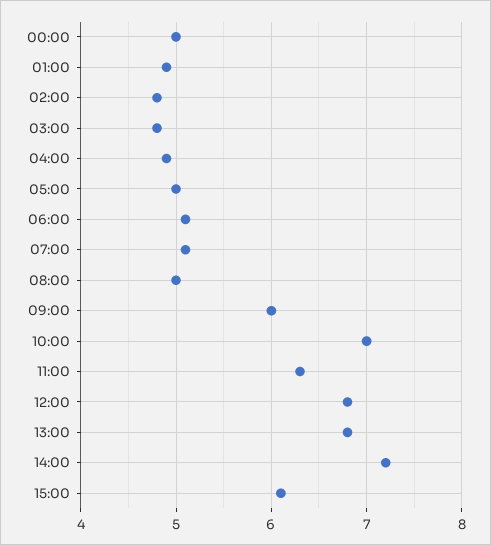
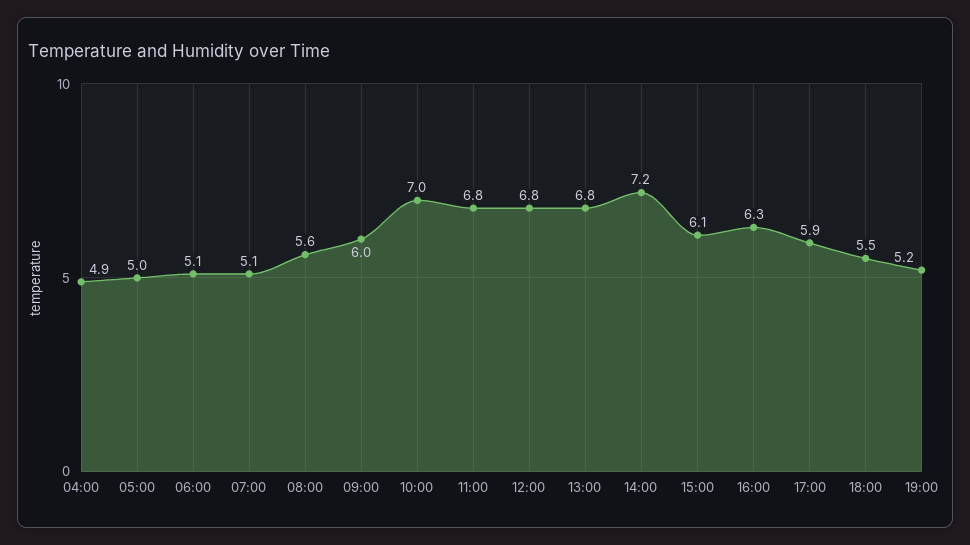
00:00: 5 -> none
01:00: 4.9 -> none
02:00: 4.8 -> none
03:00: 4.8 -> none
08:00: 5 -> 5.6
11:00: 6.3 -> 6.8
16:00: none -> 6.3
17:00: none -> 5.9
18:00: none -> 5.5
19:00: none -> 5.2

